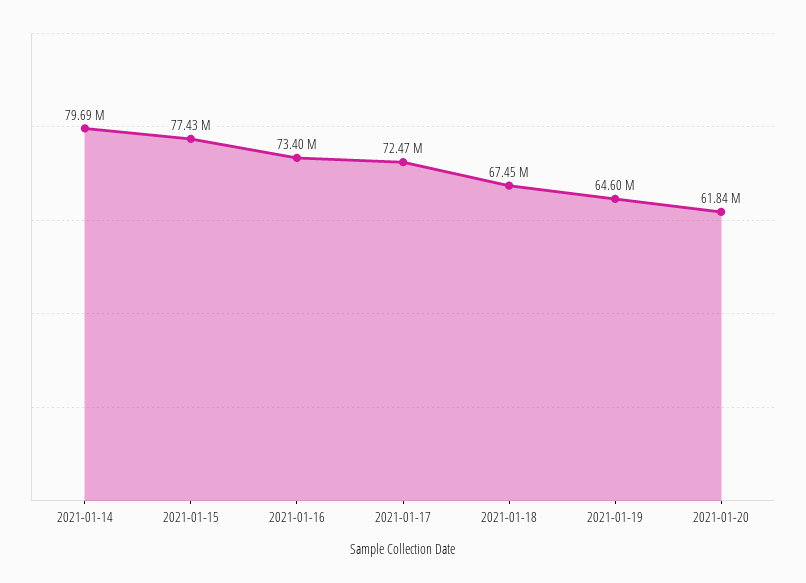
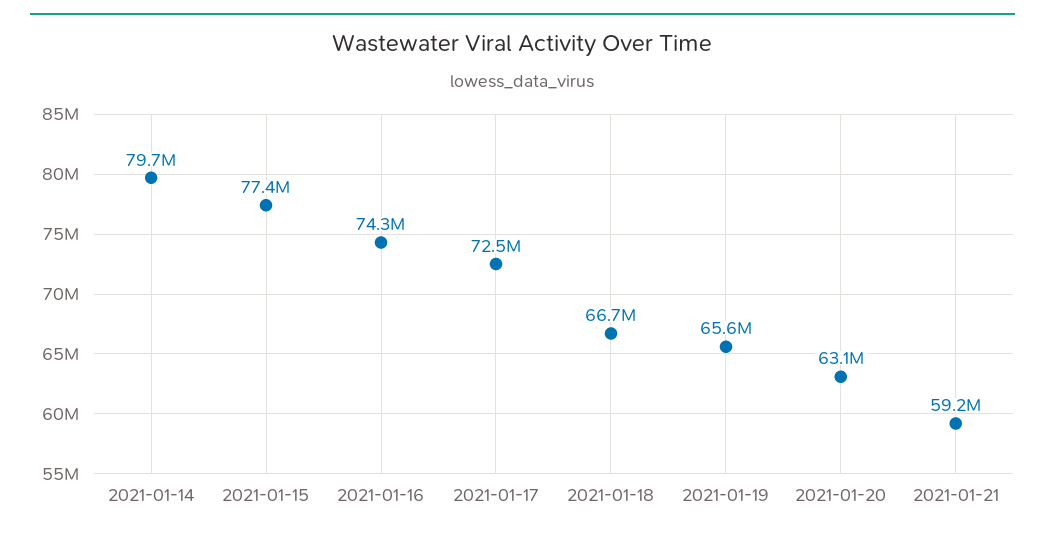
2021-01-16: 73400000 -> 74300000
2021-01-18: 67450000 -> 66700000
2021-01-19: 64600000 -> 65600000
2021-01-20: 61840000 -> 63100000
2021-01-21: none -> 59200000

